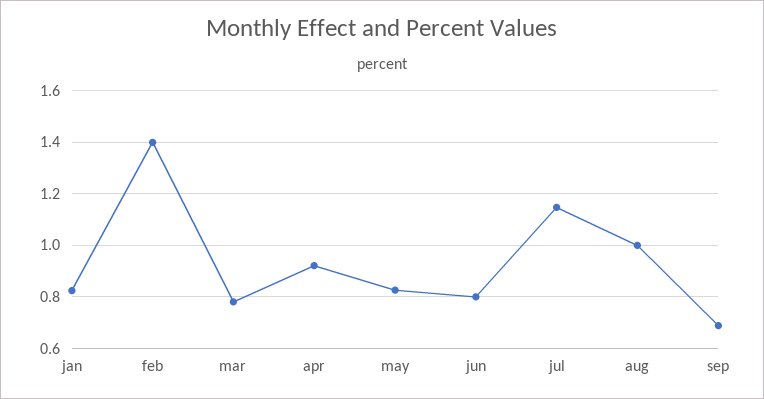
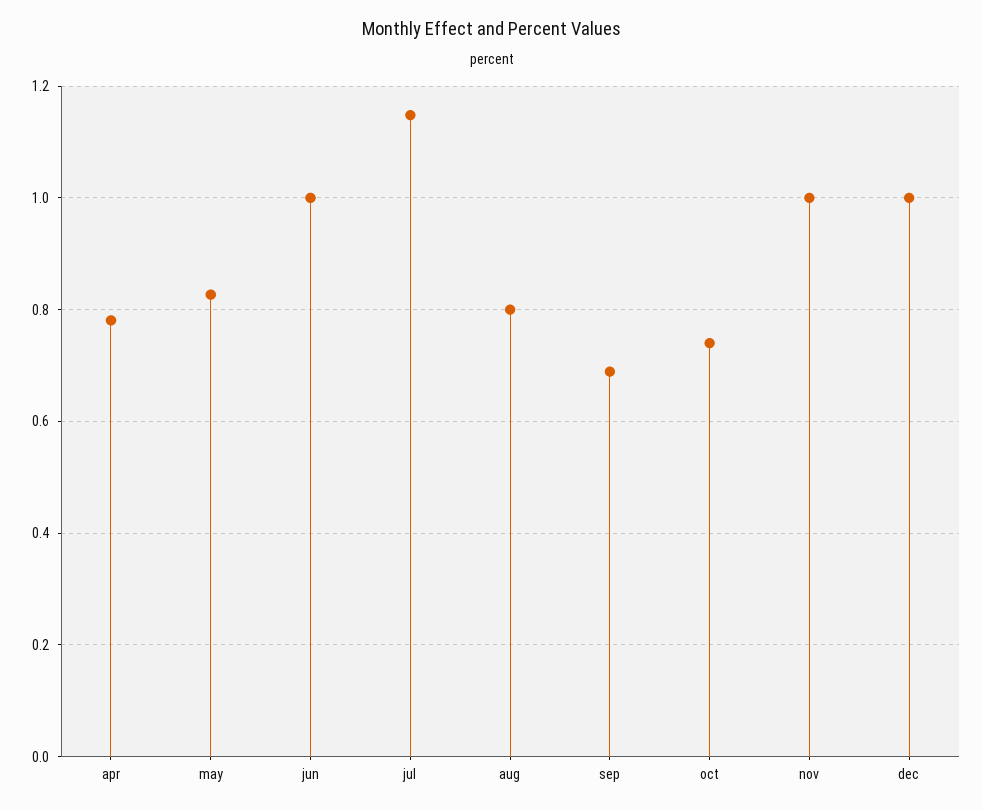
jan: 0.825 -> none
feb: 1.4 -> none
mar: 0.775 -> none
apr: 0.925 -> 0.78
jun: 0.8 -> 1
aug: 1 -> 0.8
oct: none -> 0.74
nov: none -> 1
dec: none -> 1

